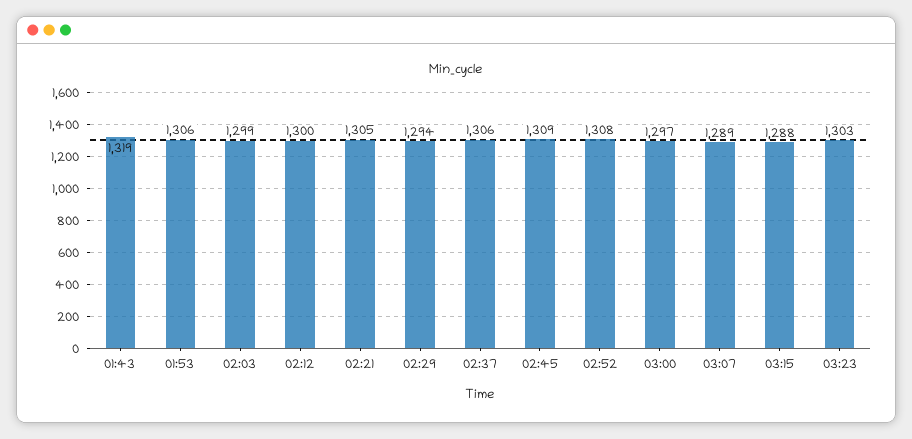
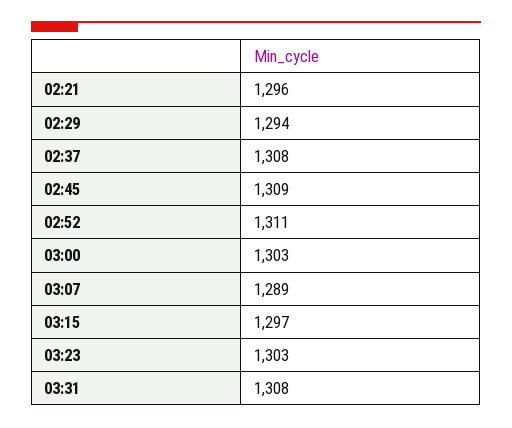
01:43: 1319 -> none
01:53: 1306 -> none
02:03: 1299 -> none
02:12: 1300 -> none
02:21: 1305 -> 1296
02:37: 1306 -> 1308
02:52: 1308 -> 1311
03:00: 1297 -> 1303
03:15: 1288 -> 1297
03:31: none -> 1308

